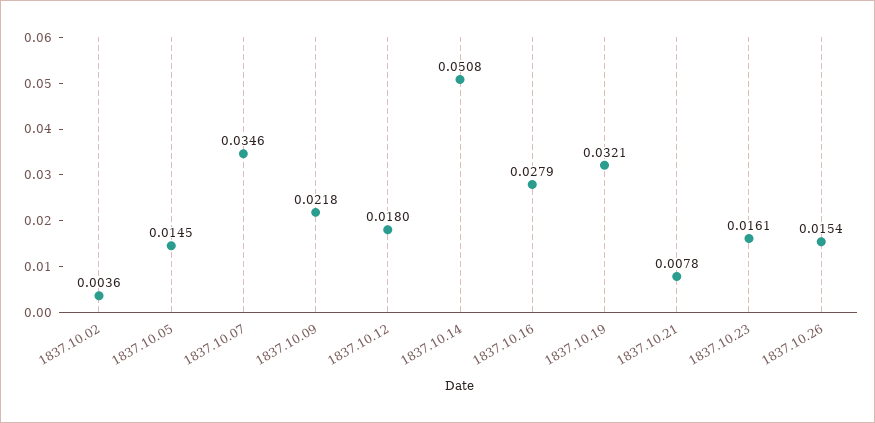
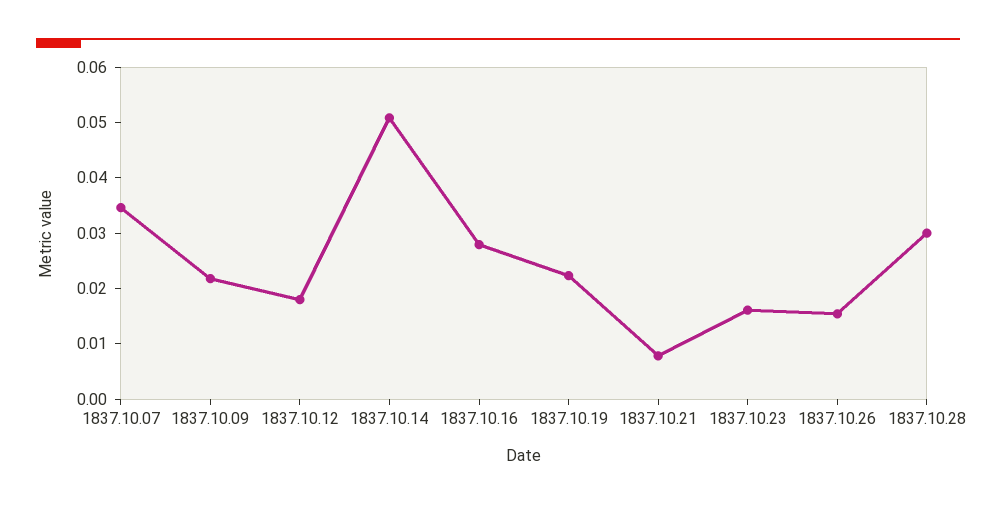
1837.10.02: 0.0036 -> none
1837.10.05: 0.0145 -> none
1837.10.19: 0.0321 -> 0.022
1837.10.28: none -> 0.03

